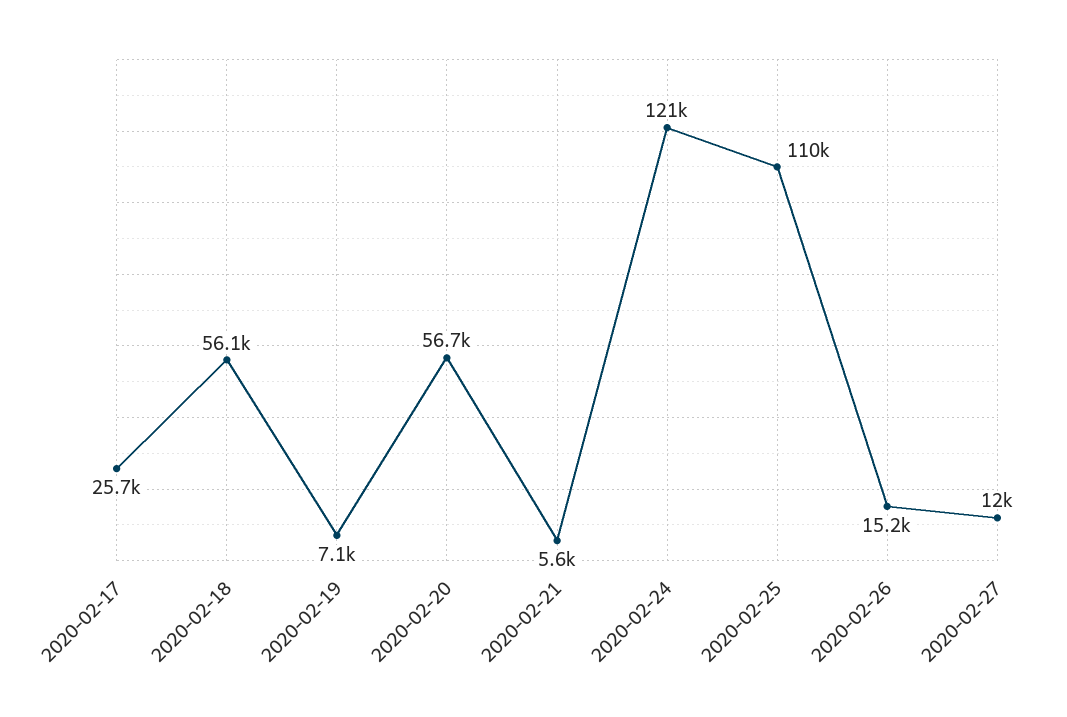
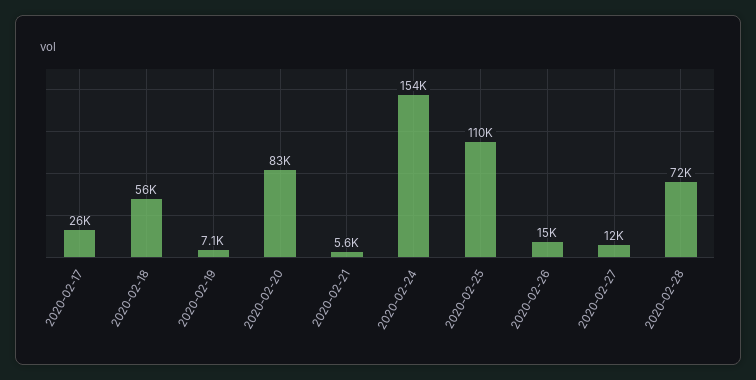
2020-02-20: 56700 -> 83000
2020-02-24: 121000 -> 154000
2020-02-28: none -> 72000

